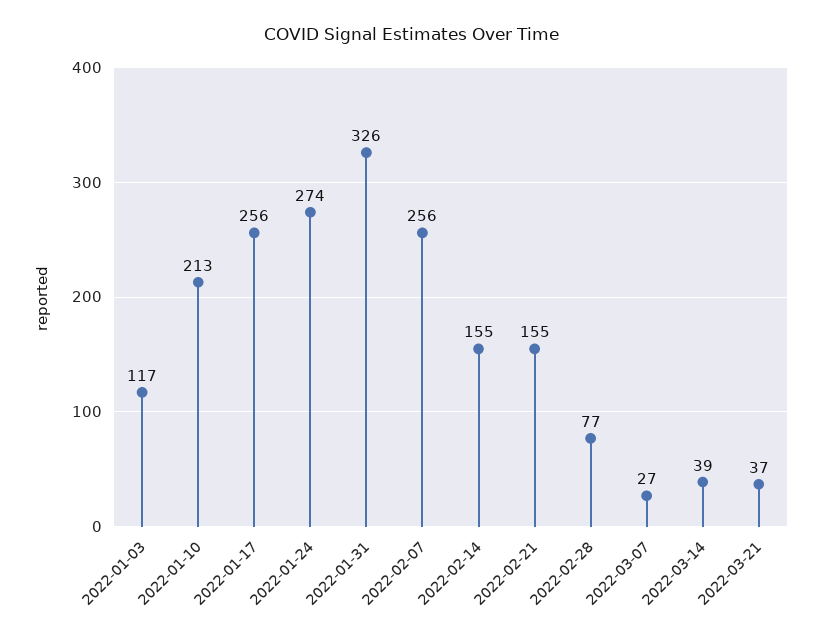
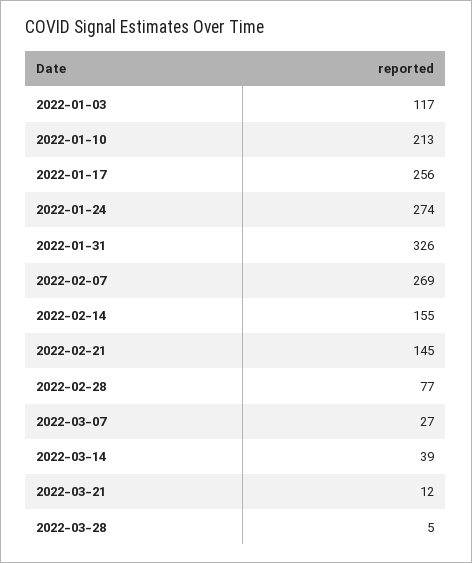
2022-02-07: 256 -> 269
2022-02-21: 155 -> 145
2022-03-21: 37 -> 12
2022-03-28: none -> 5

